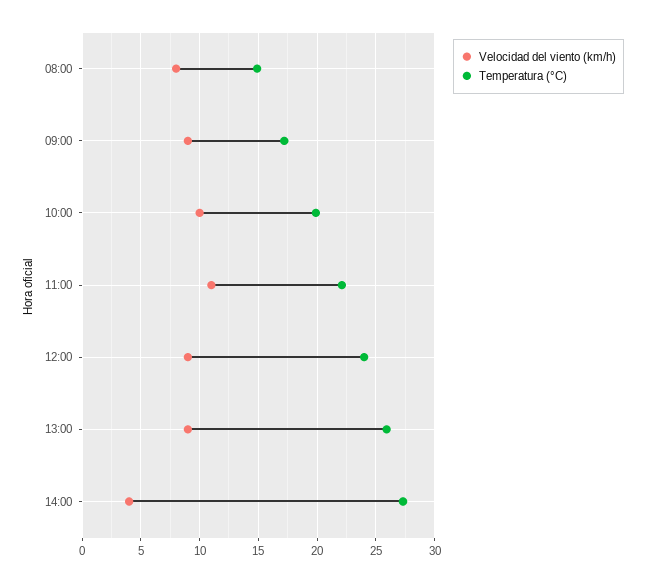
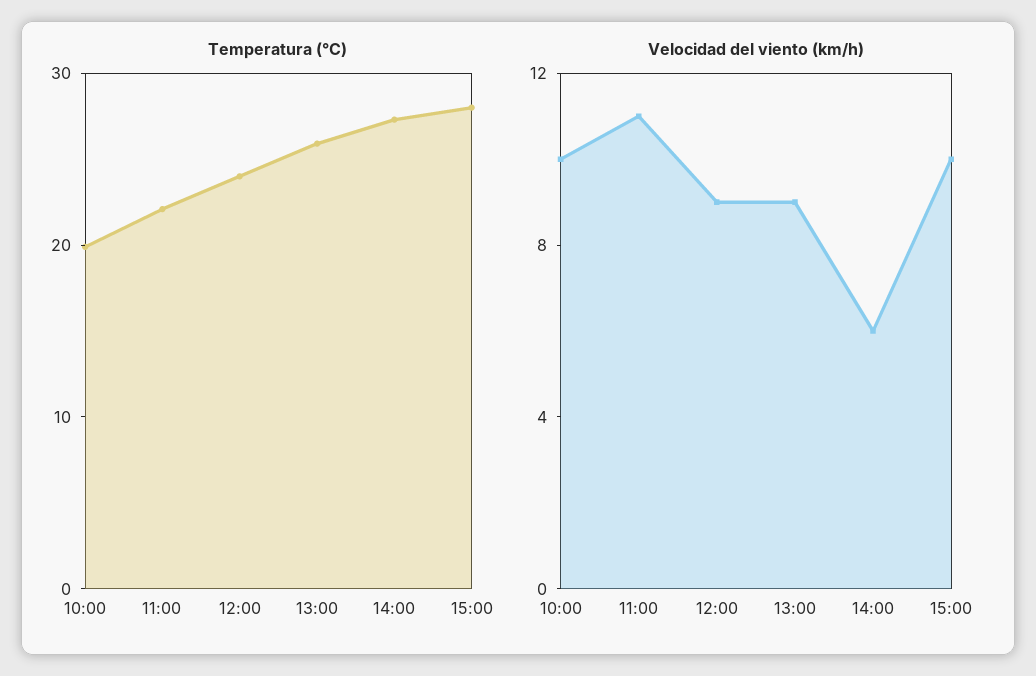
Velocidad del viento (km/h), 08:00: 8 -> none
Temperatura (°C), 08:00: 15 -> none
Velocidad del viento (km/h), 09:00: 9 -> none
Temperatura (°C), 09:00: 17 -> none
Velocidad del viento (km/h), 14:00: 4 -> 6
Temperatura (°C), 15:00: none -> 28
Velocidad del viento (km/h), 15:00: none -> 10

